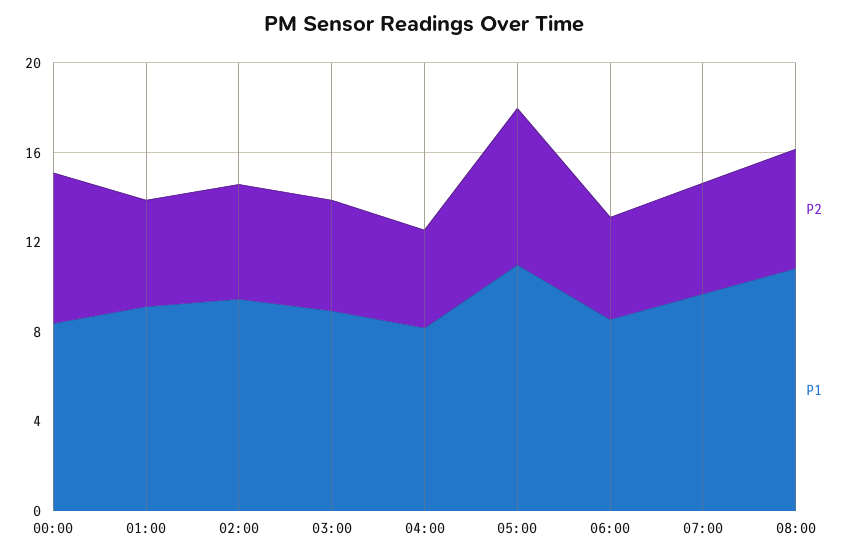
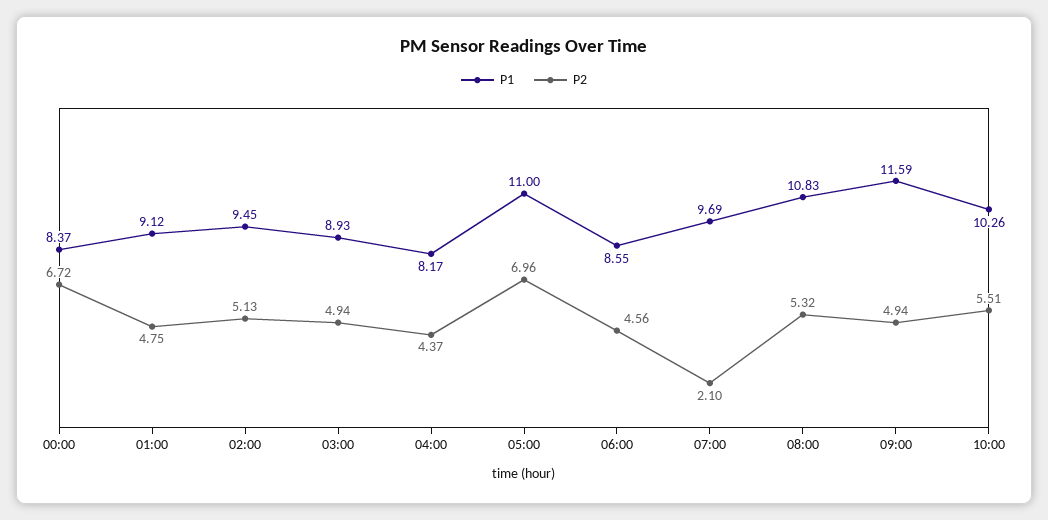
P2, 07:00: 5 -> 2.1
P1, 09:00: none -> 11.59
P2, 09:00: none -> 4.94
P1, 10:00: none -> 10.26
P2, 10:00: none -> 5.51

